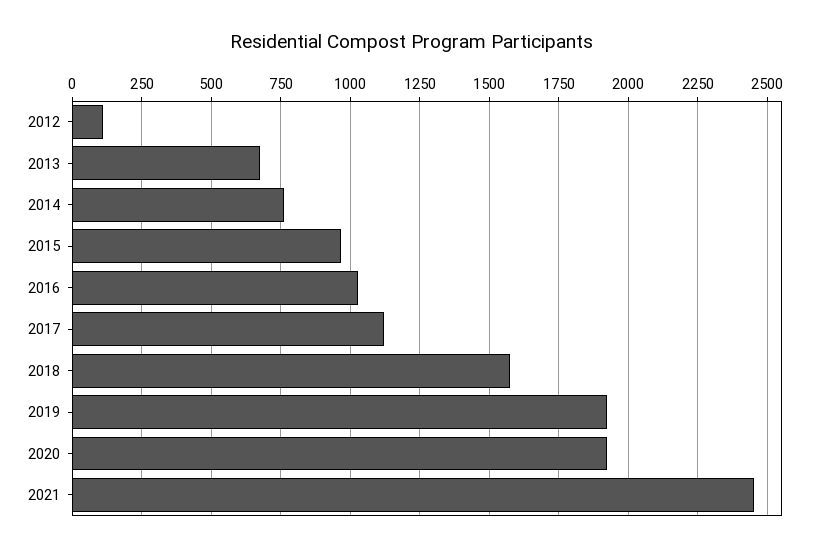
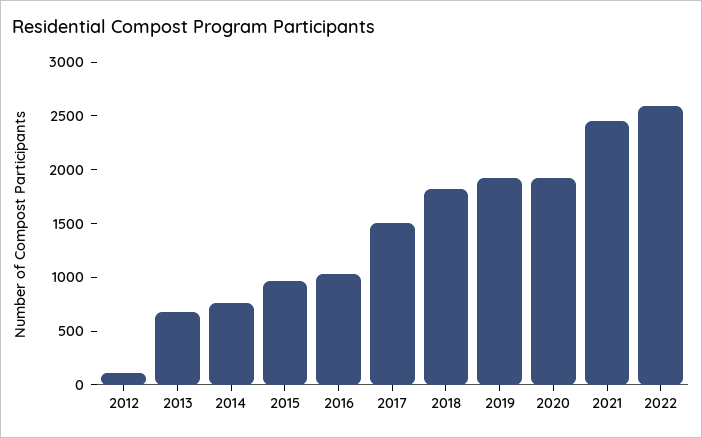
2017: 1125 -> 1500
2018: 1575 -> 1800
2022: none -> 2600

